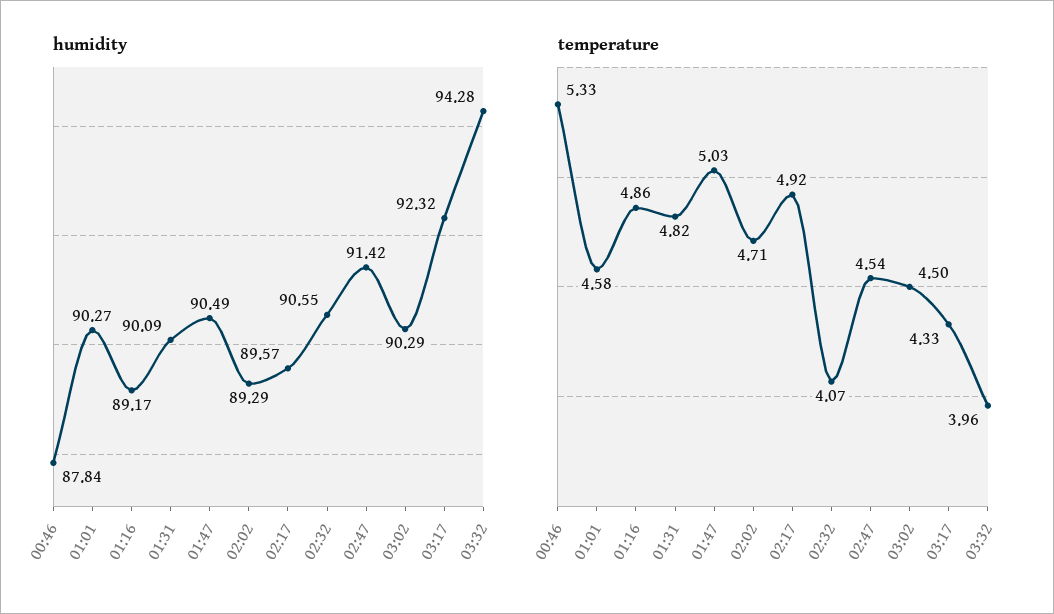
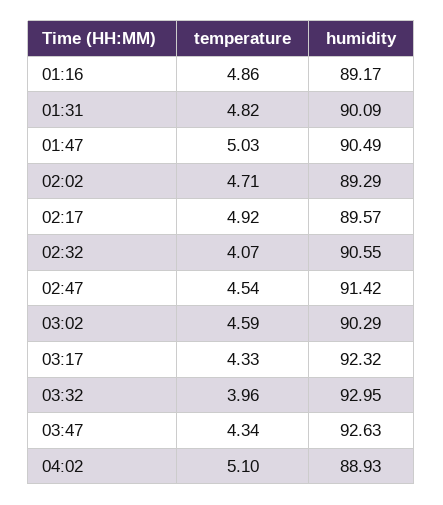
humidity, 00:46: 87.84 -> none
humidity, 01:01: 90.27 -> none
humidity, 03:32: 94.28 -> 92.95
temperature, 00:46: 5.33 -> none
temperature, 01:01: 4.58 -> none
temperature, 03:02: 4.5 -> 4.59
temperature, 03:47: none -> 4.34
humidity, 03:47: none -> 92.63
temperature, 04:02: none -> 5.1
humidity, 04:02: none -> 88.93

